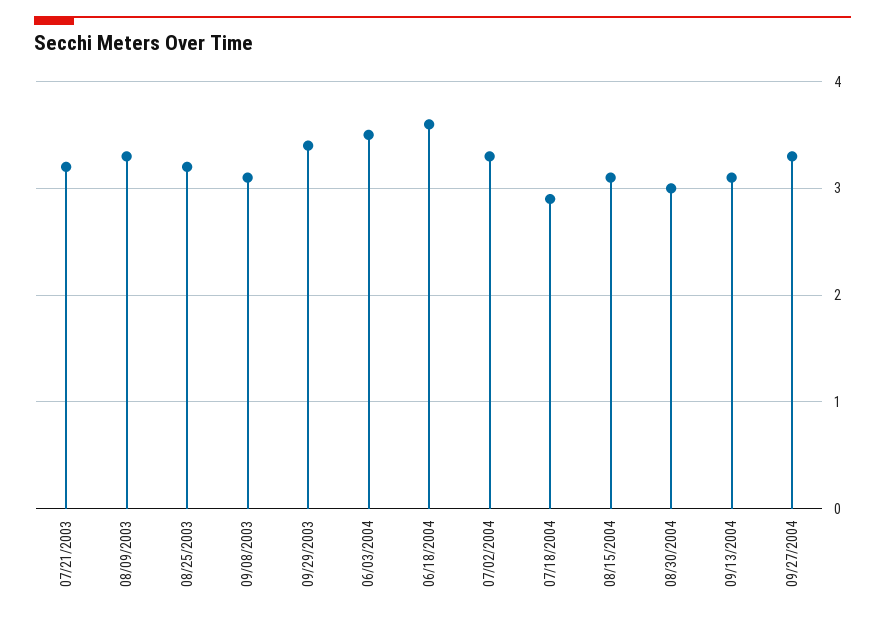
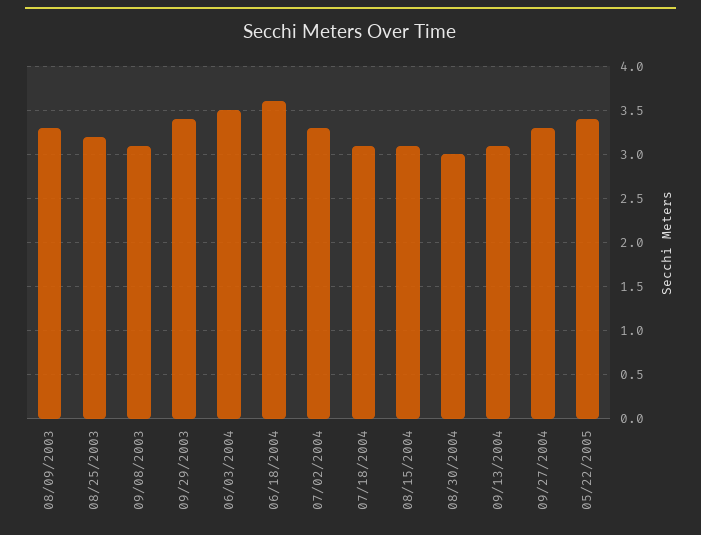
07/21/2003: 3.2 -> none
07/18/2004: 2.9 -> 3.1
05/22/2005: none -> 3.4

